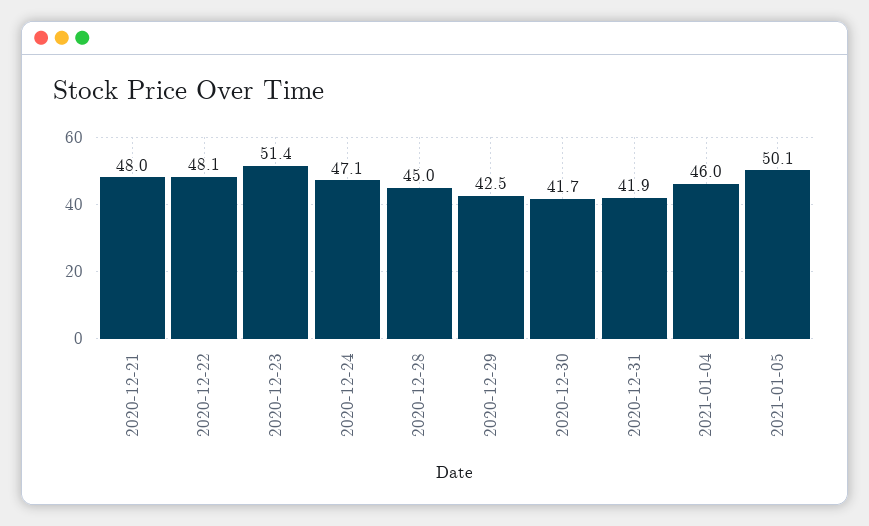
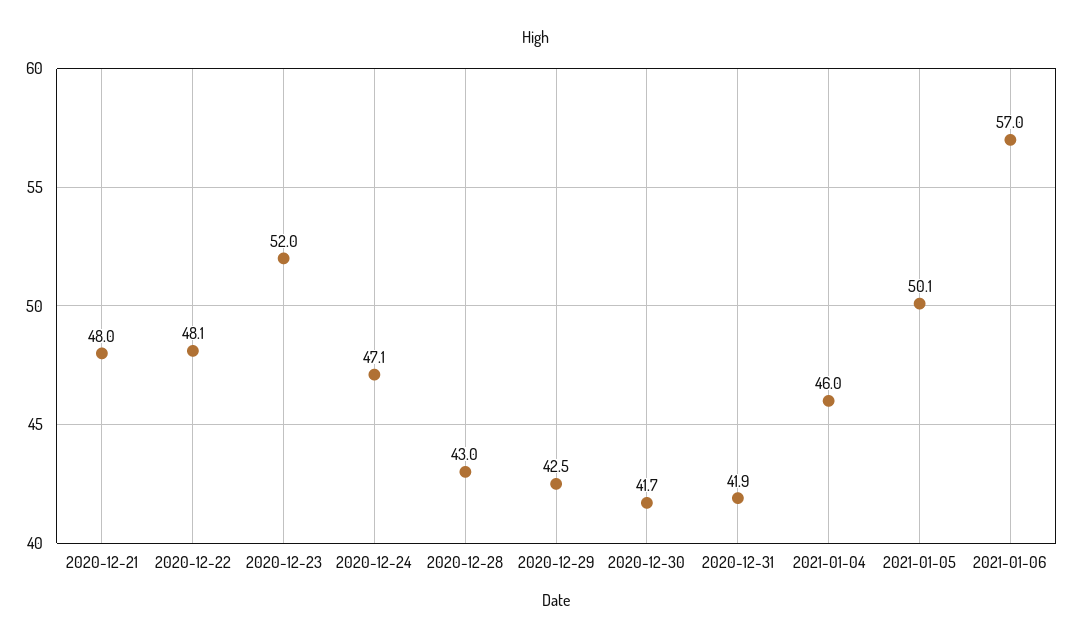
2020-12-23: 51.4 -> 52
2020-12-28: 45 -> 43
2021-01-06: none -> 57

